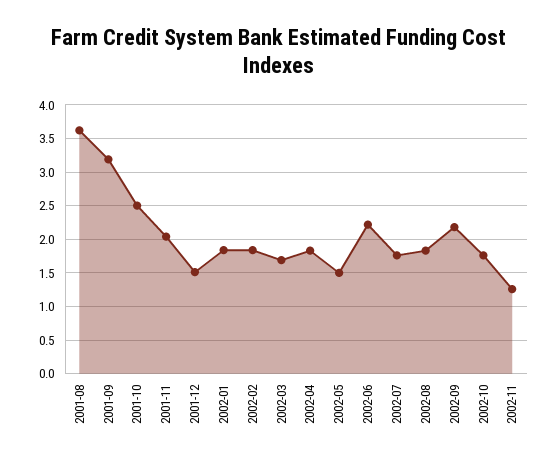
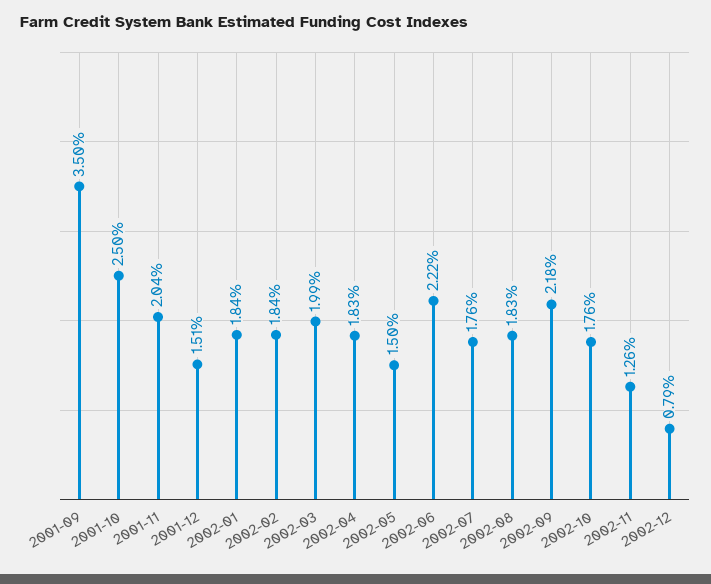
2001-08: 3.6 -> none
2001-09: 3.2 -> 3.5
2002-03: 1.7 -> 1.99
2002-12: none -> 0.79

